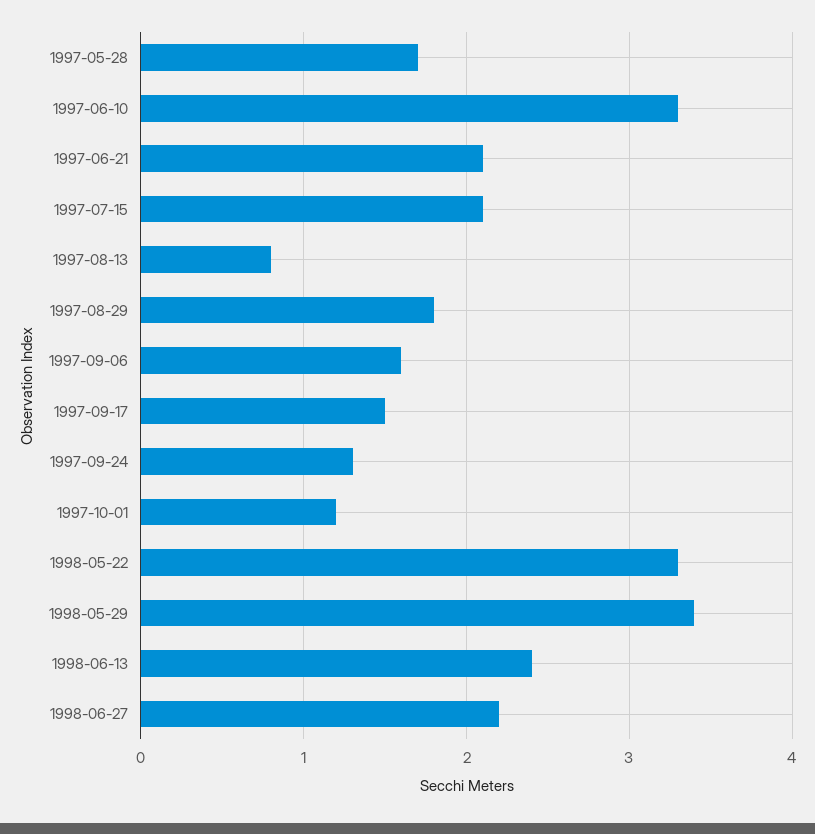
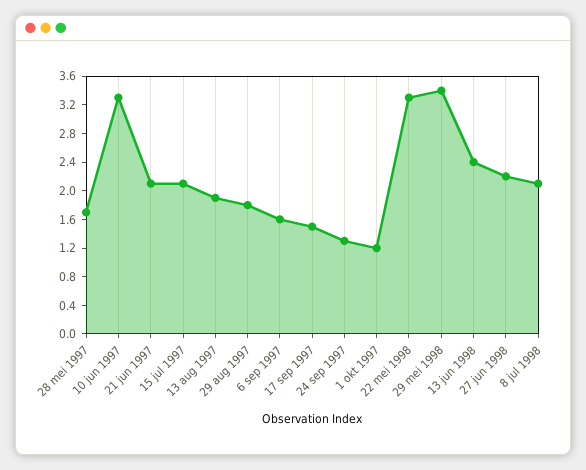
1997-08-13: 0.8 -> 2
8 jul 1998: none -> 2

